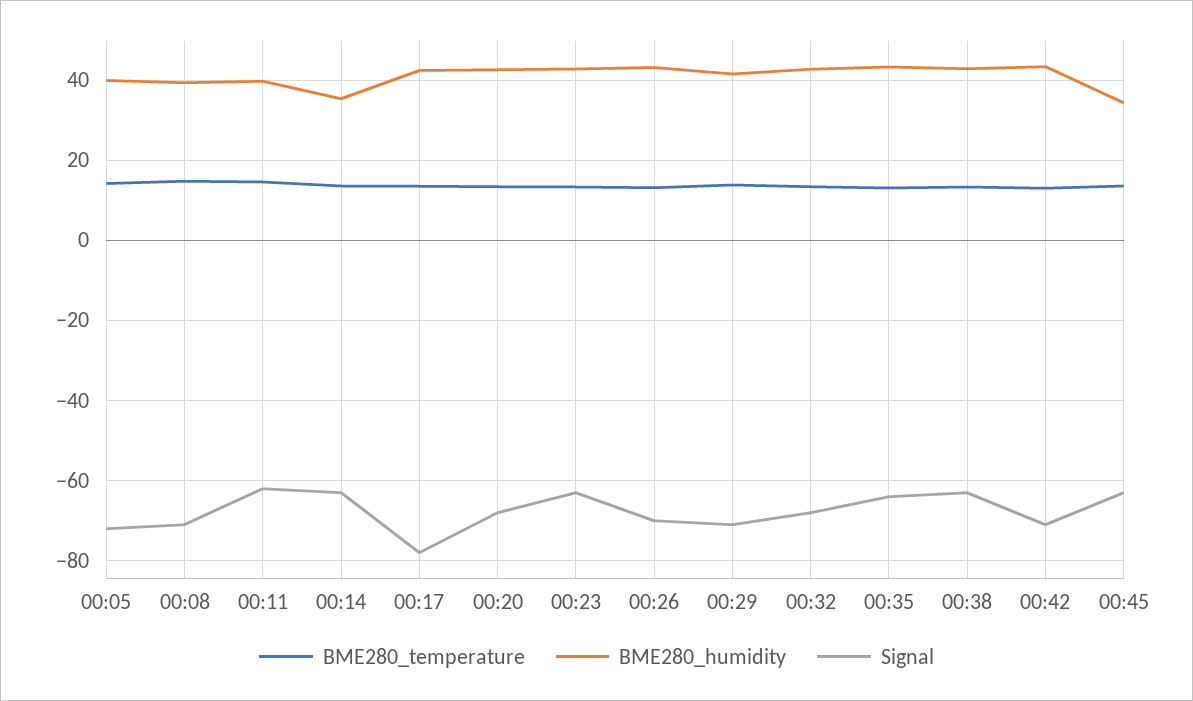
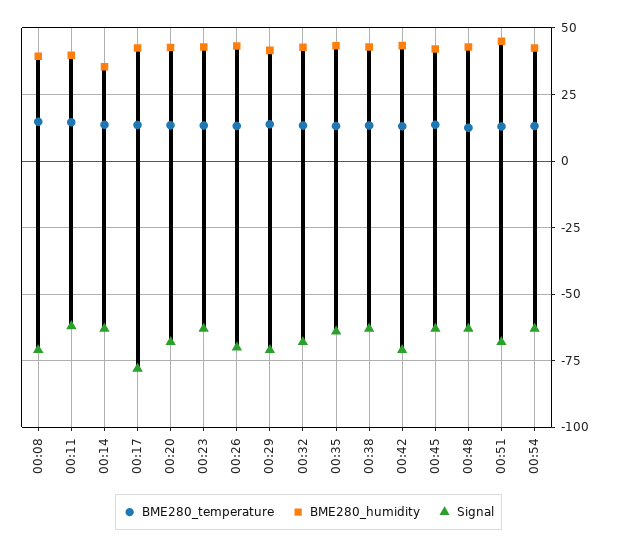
BME280_temperature, 00:05: 14 -> none
BME280_humidity, 00:05: 40 -> none
Signal, 00:05: -72 -> none
BME280_humidity, 00:45: 34 -> 42.5
BME280_temperature, 00:48: none -> 12.5
BME280_humidity, 00:48: none -> 42.5
Signal, 00:48: none -> -62.5
BME280_temperature, 00:51: none -> 12.5
BME280_humidity, 00:51: none -> 45
Signal, 00:51: none -> -67.5
BME280_temperature, 00:54: none -> 12.5
BME280_humidity, 00:54: none -> 42.5
Signal, 00:54: none -> -62.5

